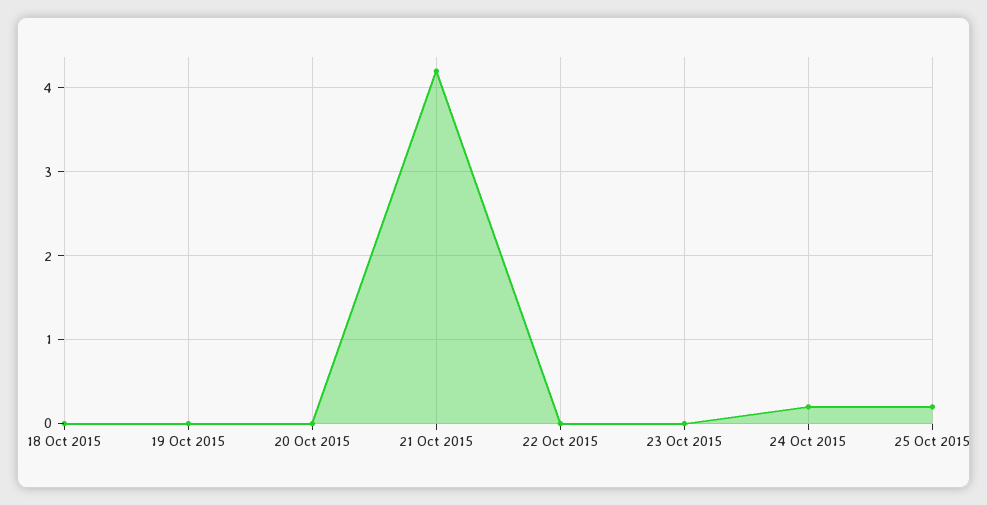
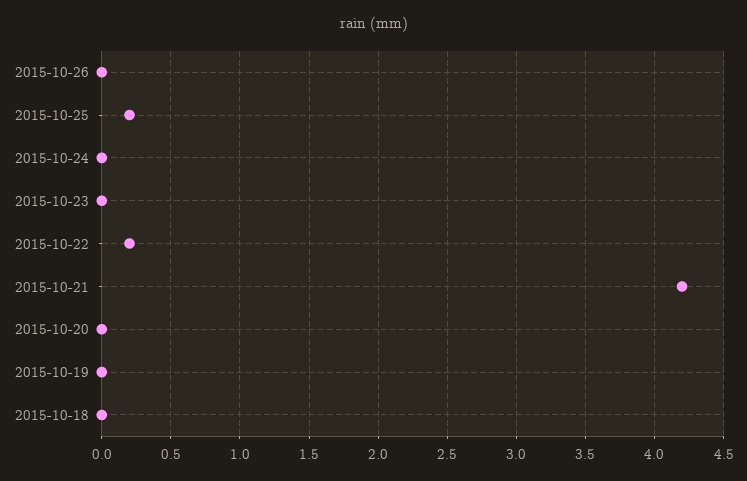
22 Oct 2015: 0 -> 0.2
24 Oct 2015: 0.2 -> 0
2015-10-26: none -> 0

